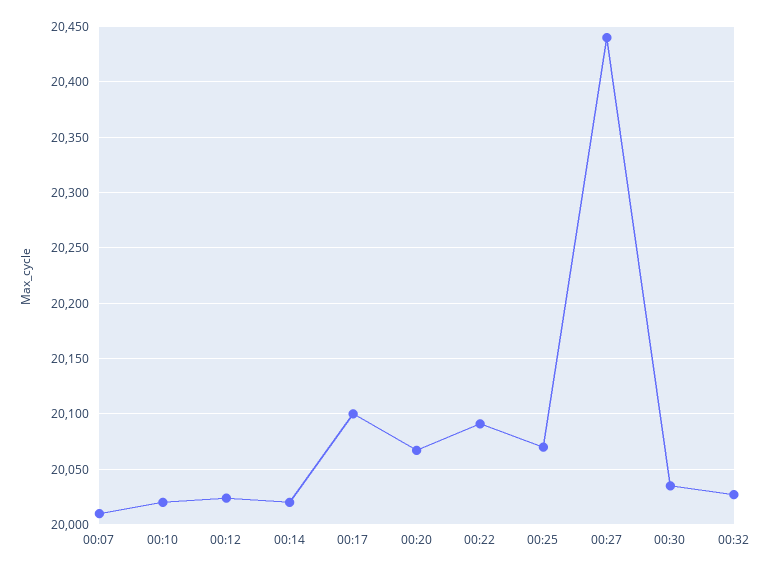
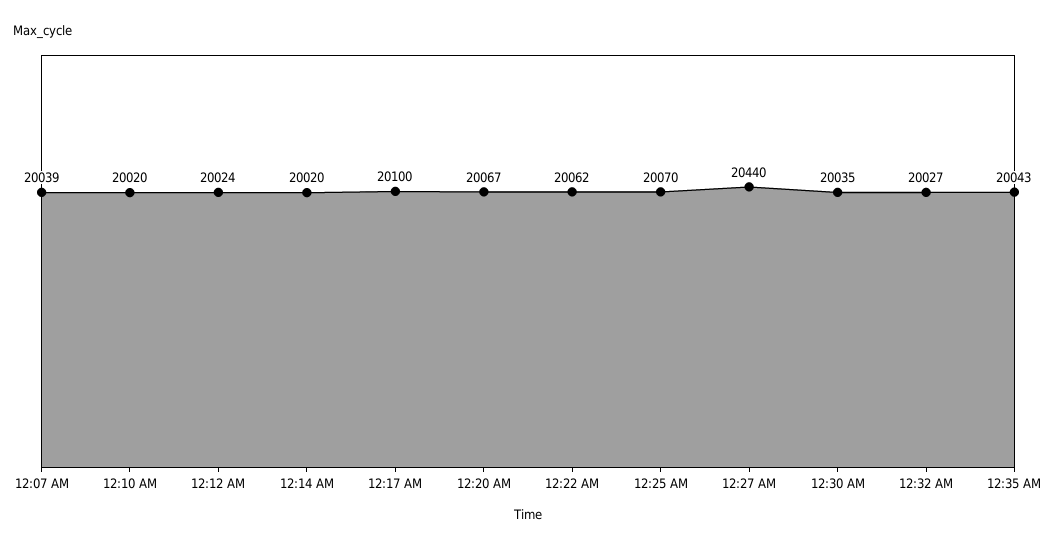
00:07: 20010 -> 20039
00:22: 20090 -> 20062
12:35 AM: none -> 20043

